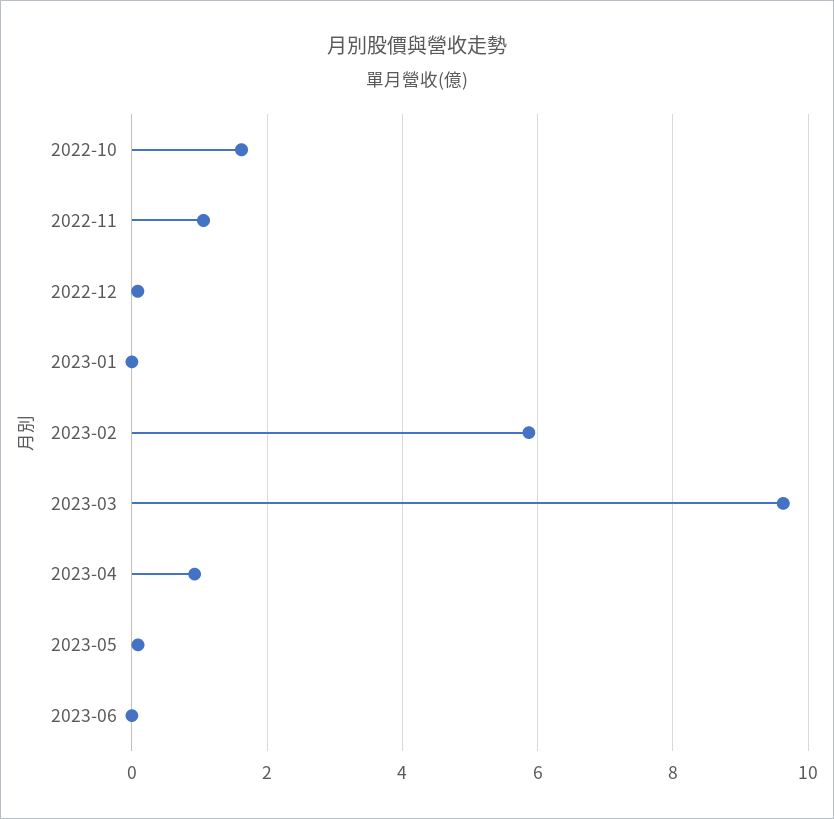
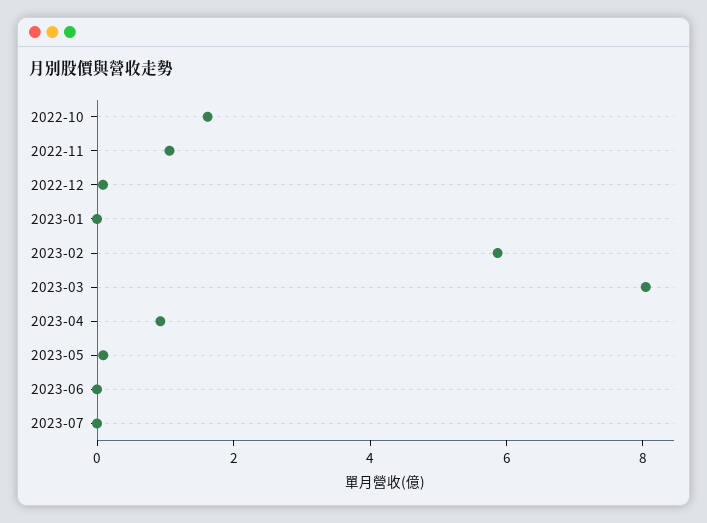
2023-03: 9.6 -> 8
2023-07: none -> 0

